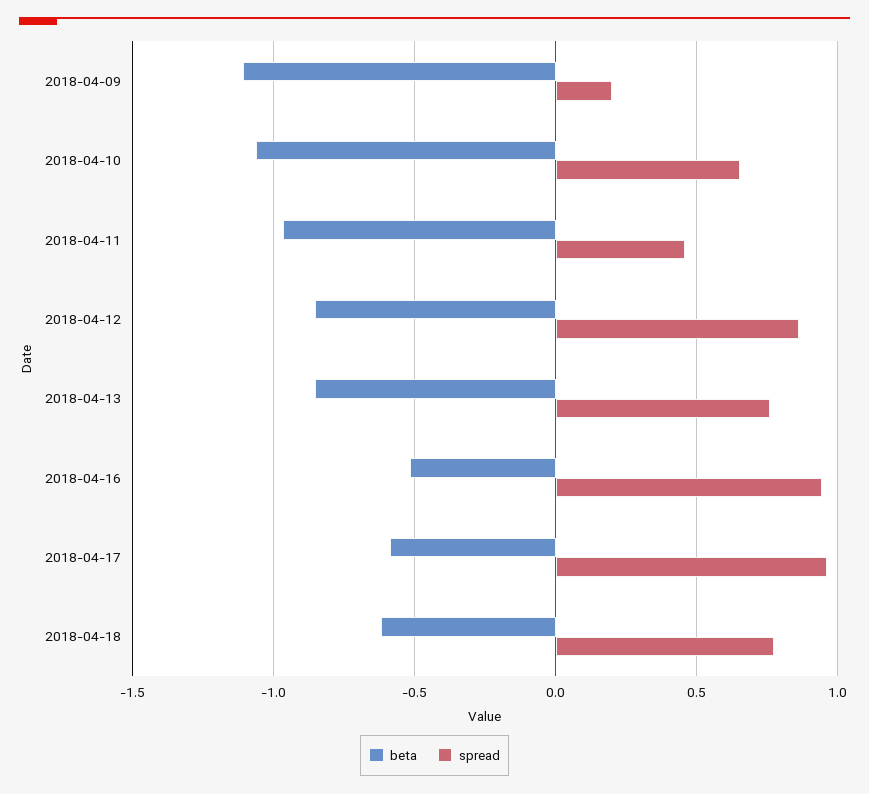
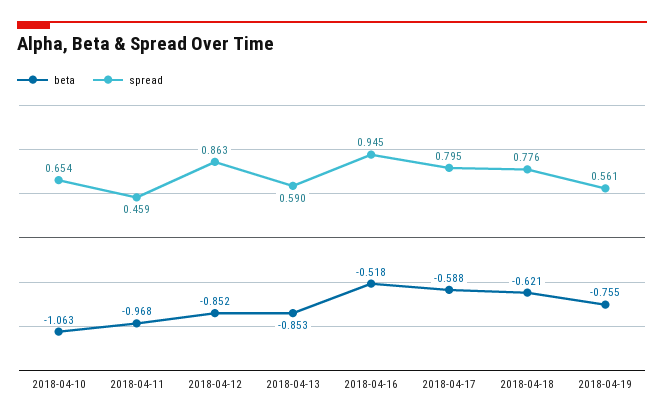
beta, 2018-04-09: -1.1 -> none
spread, 2018-04-09: 0.2 -> none
spread, 2018-04-13: 0.75 -> 0.59
spread, 2018-04-17: 0.95 -> 0.795
beta, 2018-04-19: none -> -0.755
spread, 2018-04-19: none -> 0.561

